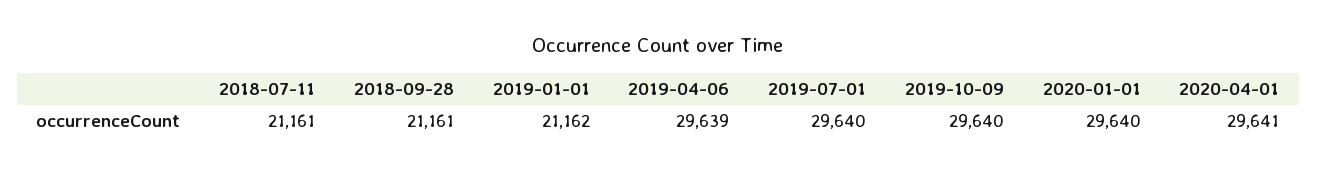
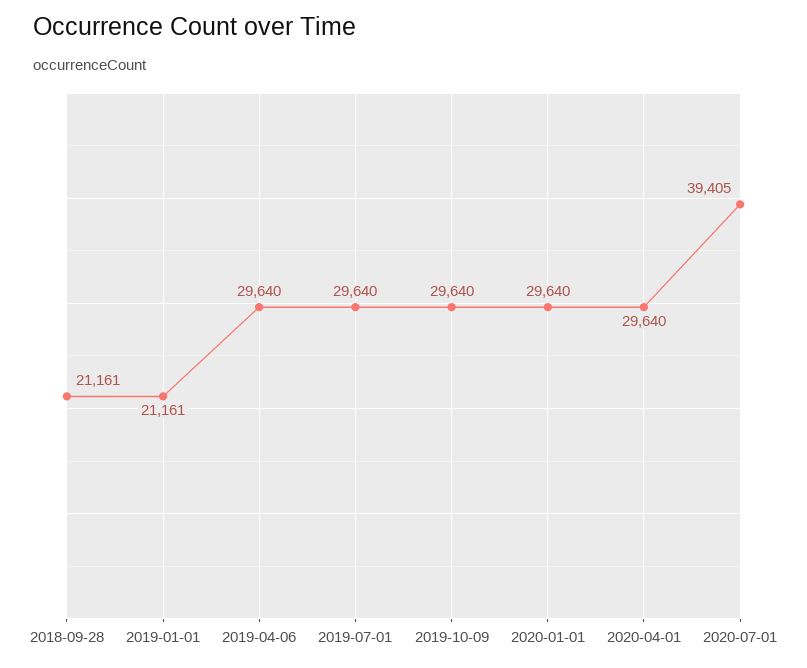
2018-07-11: 21161 -> none
2019-01-01: 21162 -> 21161
2019-04-06: 29639 -> 29640
2020-04-01: 29641 -> 29640
2020-07-01: none -> 39405

